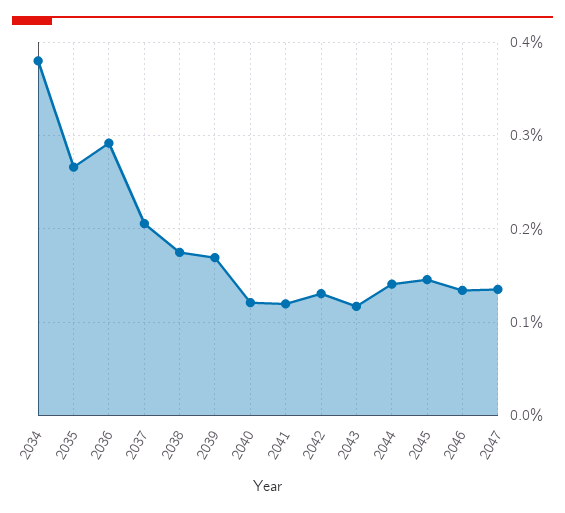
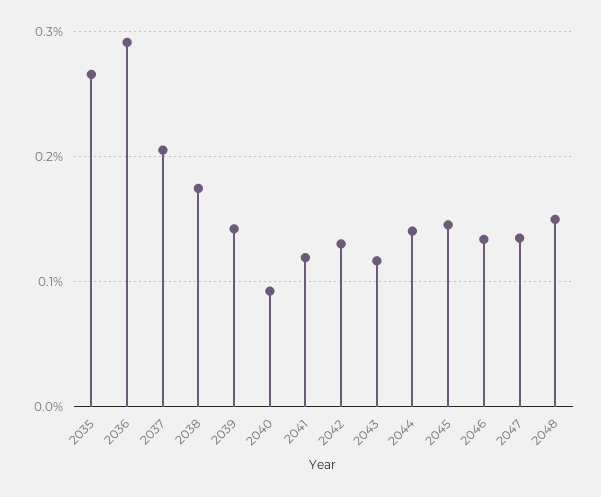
2034: 0.38 -> none
2039: 0.17 -> 0.14
2040: 0.12 -> 0.09
2048: none -> 0.15

